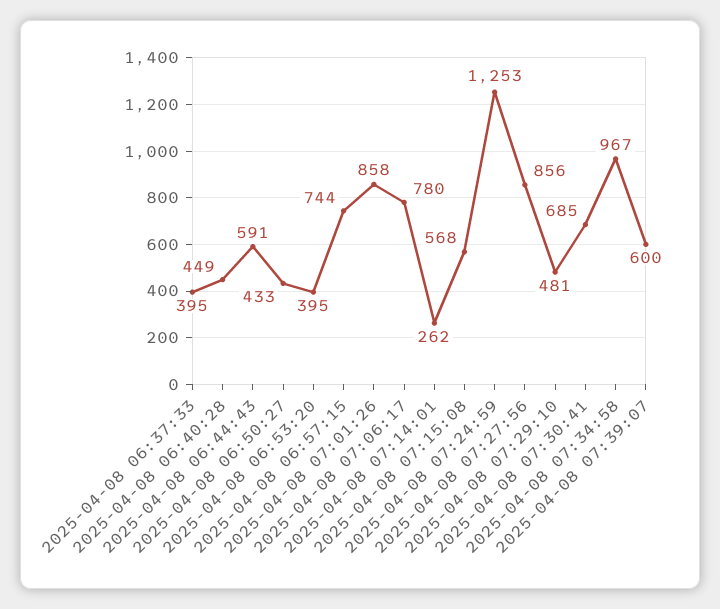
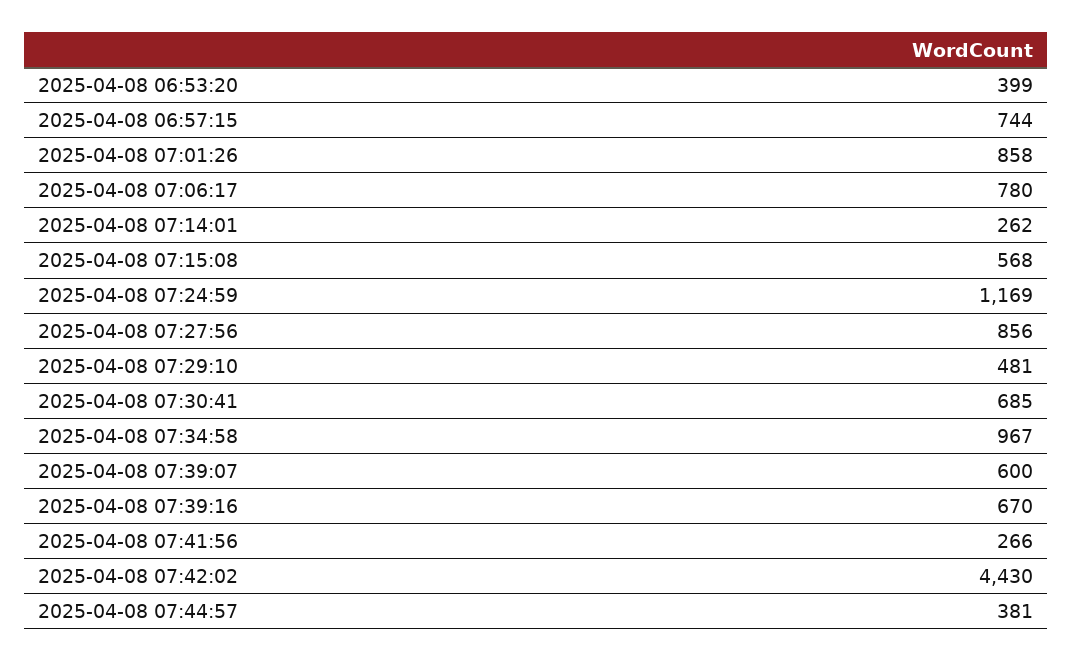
2025-04-08 06:37:33: 395 -> none
2025-04-08 06:40:28: 449 -> none
2025-04-08 06:44:43: 591 -> none
2025-04-08 06:50:27: 433 -> none
2025-04-08 06:53:20: 395 -> 399
2025-04-08 07:24:59: 1253 -> 1169
2025-04-08 07:39:16: none -> 670
2025-04-08 07:41:56: none -> 266
2025-04-08 07:42:02: none -> 4430
2025-04-08 07:44:57: none -> 381

